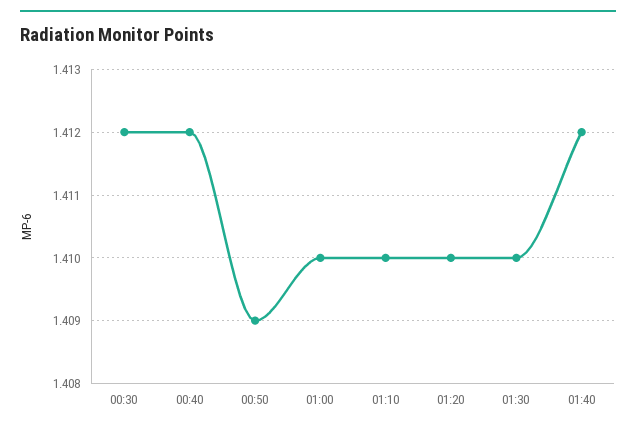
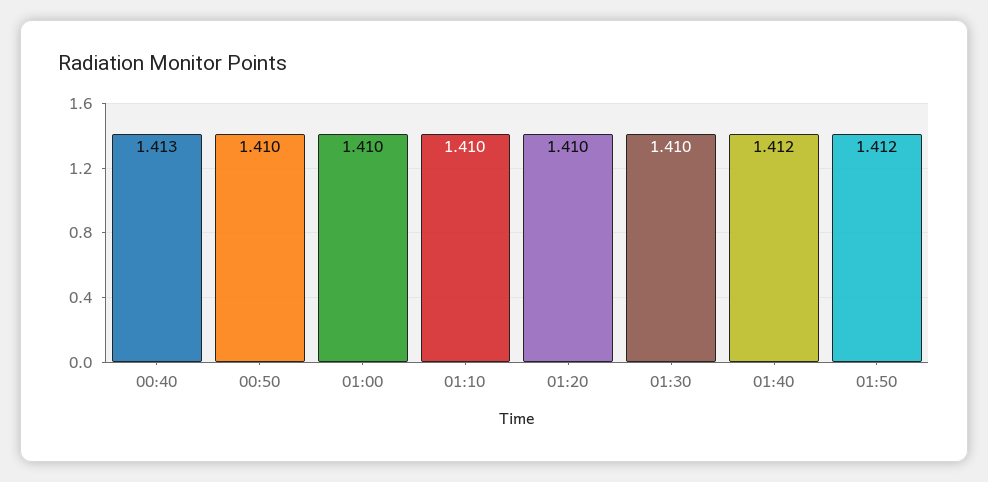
00:30: 1.412 -> none
00:40: 1.412 -> 1.413
00:50: 1.409 -> 1.41
01:50: none -> 1.412

